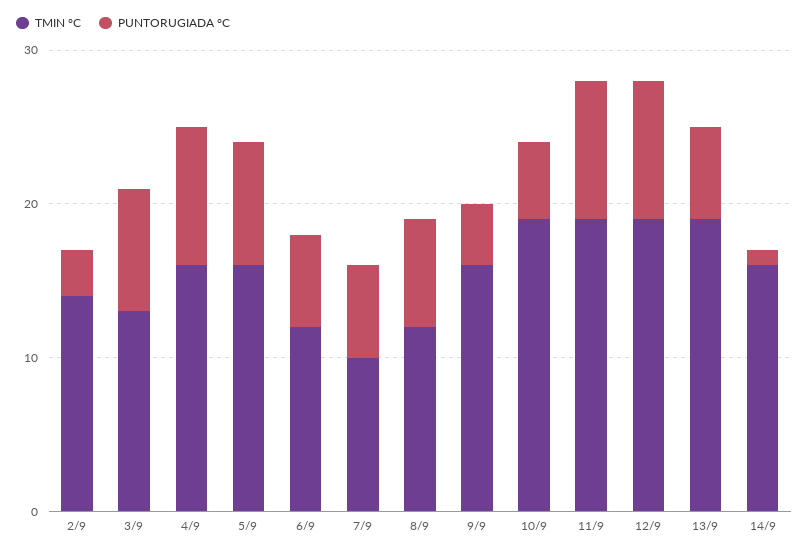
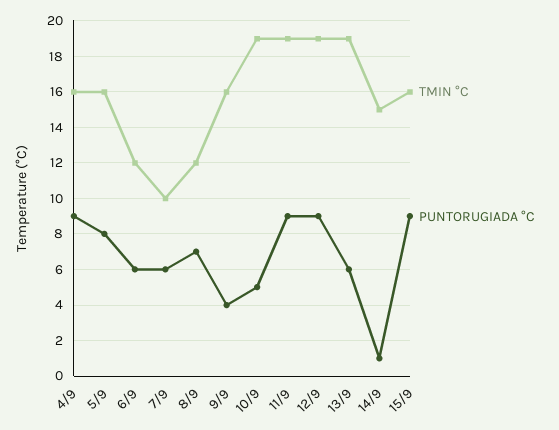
TMIN °C, 2/9: 14 -> none
PUNTORUGIADA °C, 2/9: 3 -> none
TMIN °C, 3/9: 13 -> none
PUNTORUGIADA °C, 3/9: 8 -> none
TMIN °C, 14/9: 16 -> 15
TMIN °C, 15/9: none -> 16
PUNTORUGIADA °C, 15/9: none -> 9

